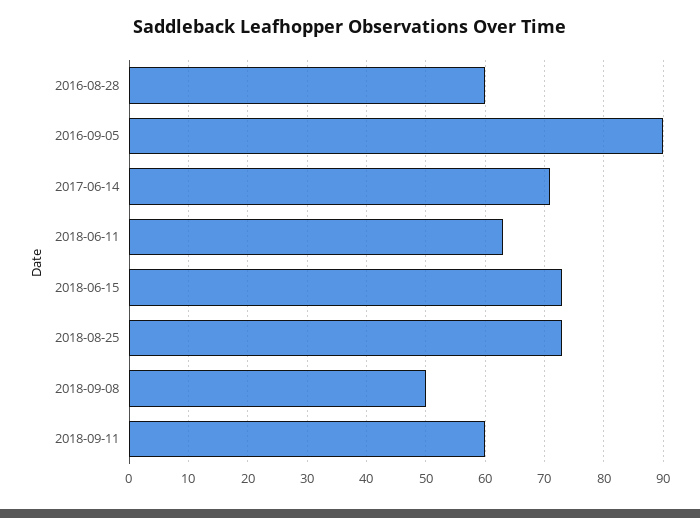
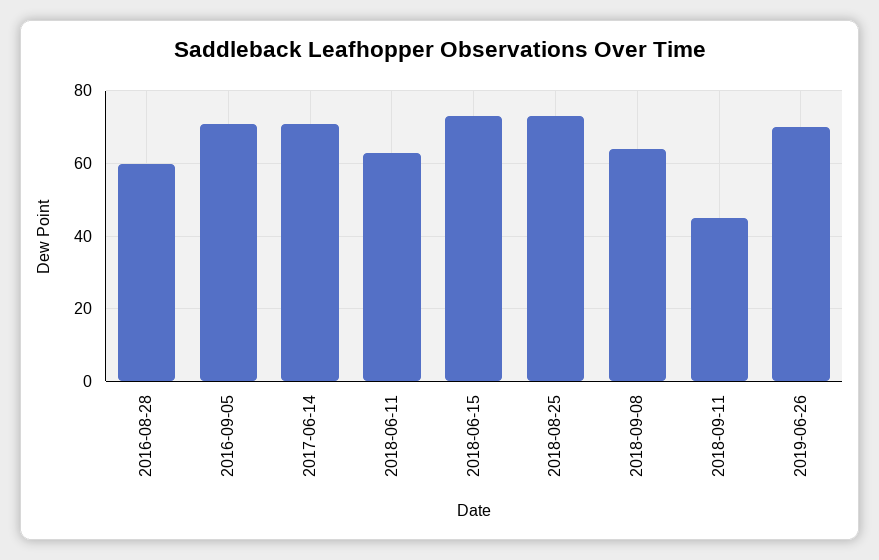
2016-09-05: 90 -> 70
2018-09-08: 50 -> 65
2018-09-11: 60 -> 45
2019-06-26: none -> 70

